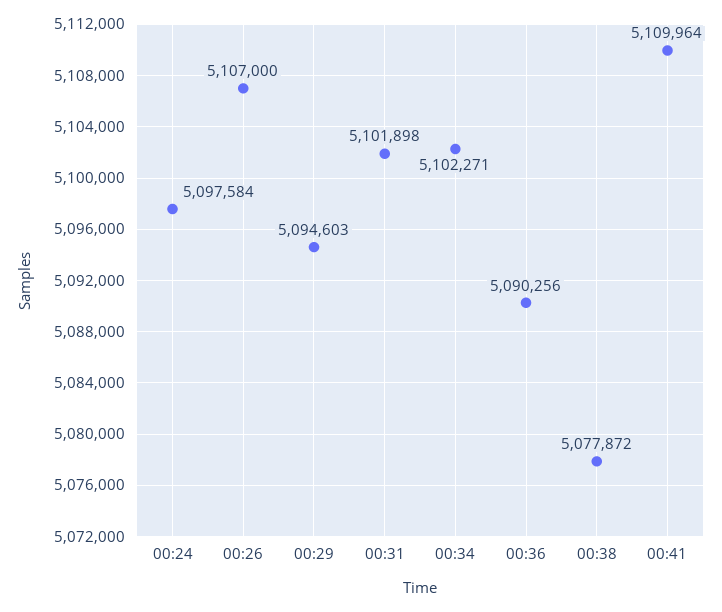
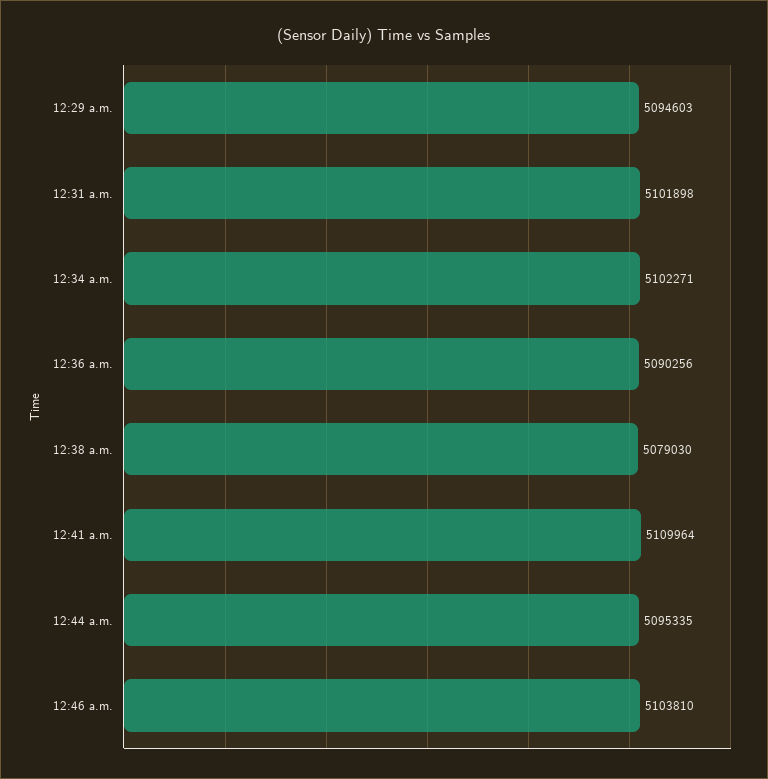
00:24: 5097584 -> none
00:26: 5107000 -> none
00:38: 5077872 -> 5079030
12:44 a.m.: none -> 5095335
12:46 a.m.: none -> 5103810

